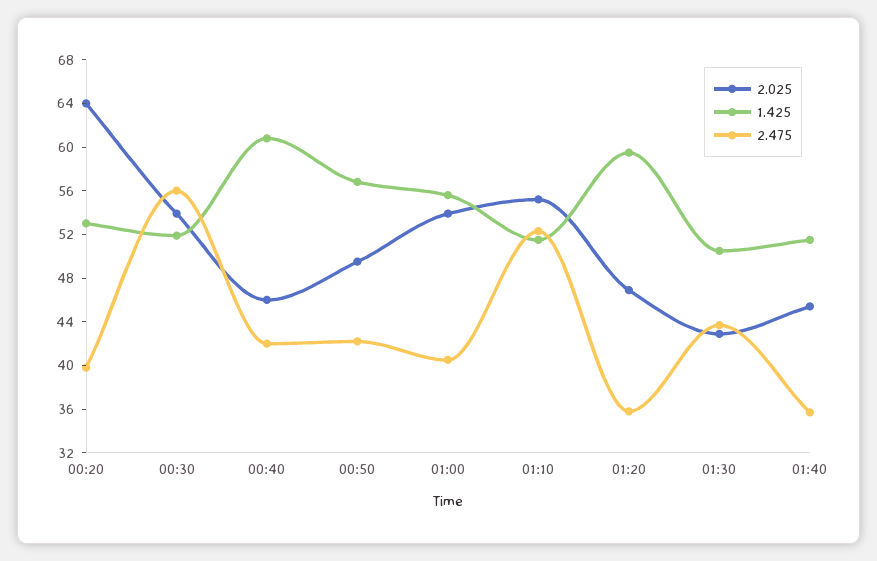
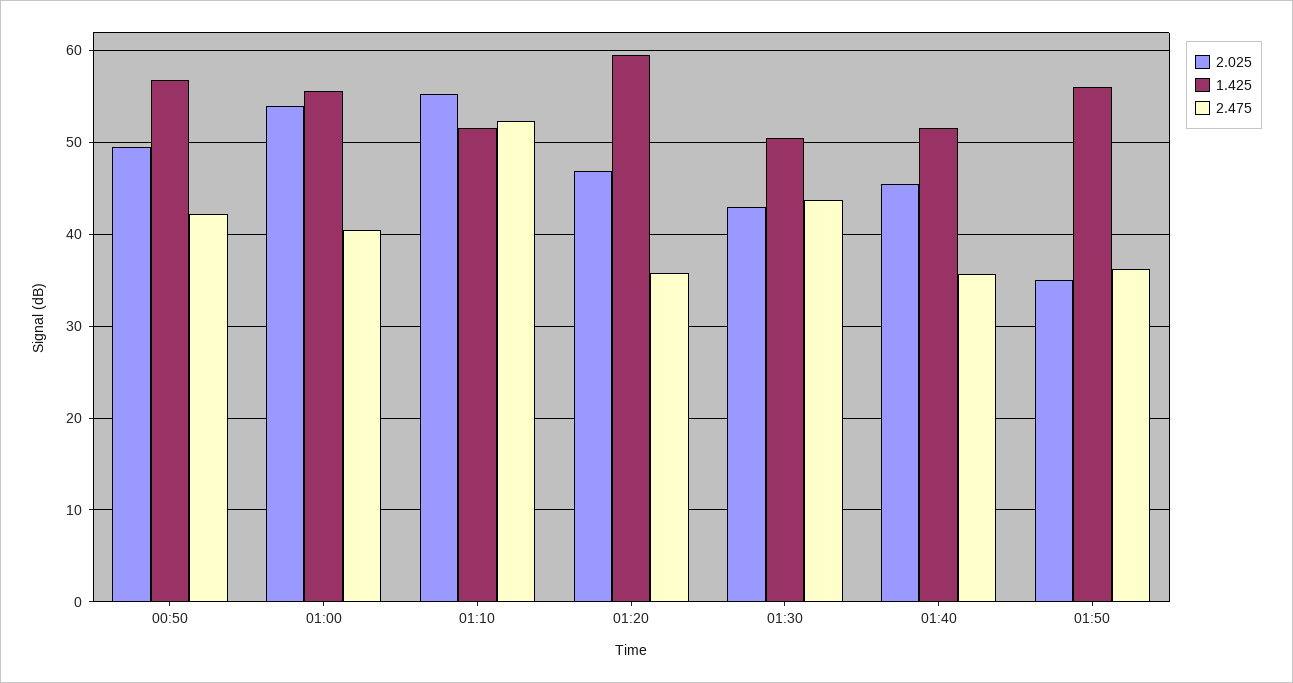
2.025, 00:20: 64 -> none
1.425, 00:20: 53 -> none
2.475, 00:20: 40 -> none
2.025, 00:30: 54 -> none
1.425, 00:30: 52 -> none
2.475, 00:30: 56 -> none
2.025, 00:40: 46 -> none
1.425, 00:40: 61 -> none
2.475, 00:40: 42 -> none
2.025, 01:50: none -> 35
1.425, 01:50: none -> 56
2.475, 01:50: none -> 36

